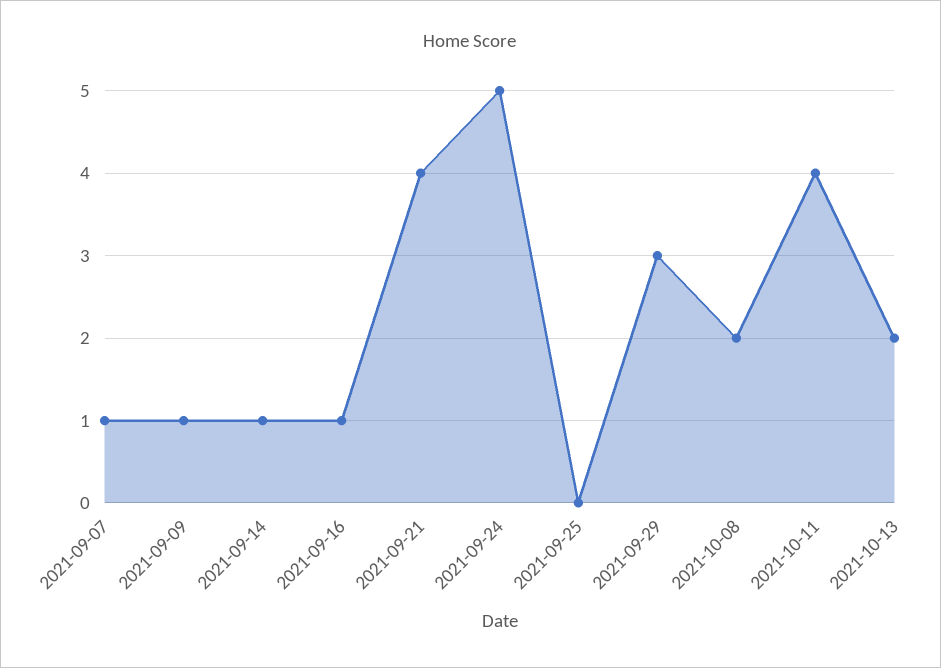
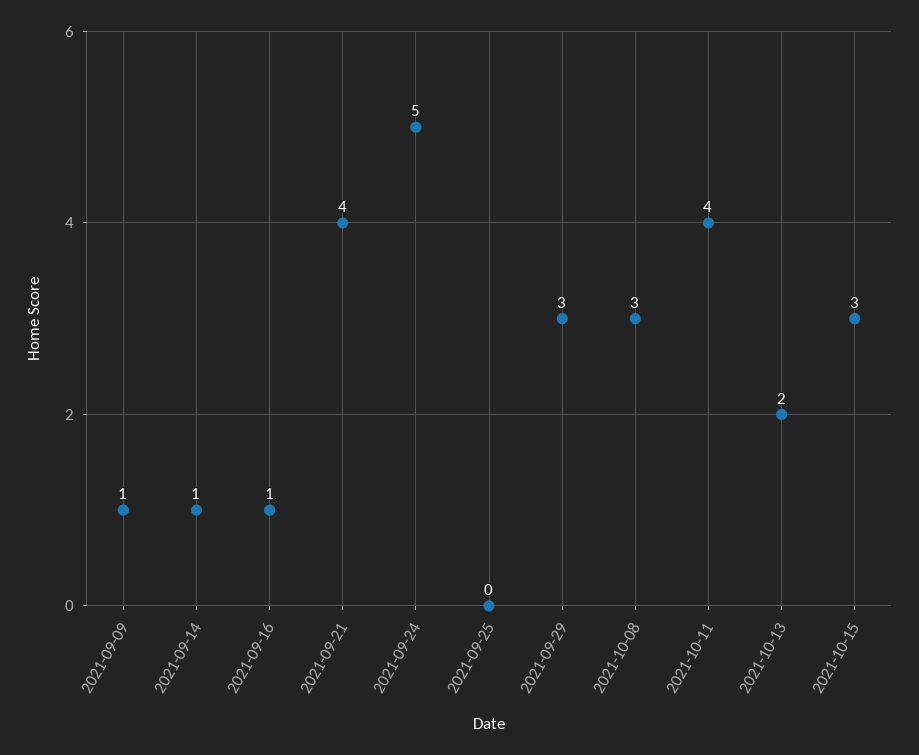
2021-09-07: 1 -> none
2021-10-08: 2 -> 3
2021-10-15: none -> 3

